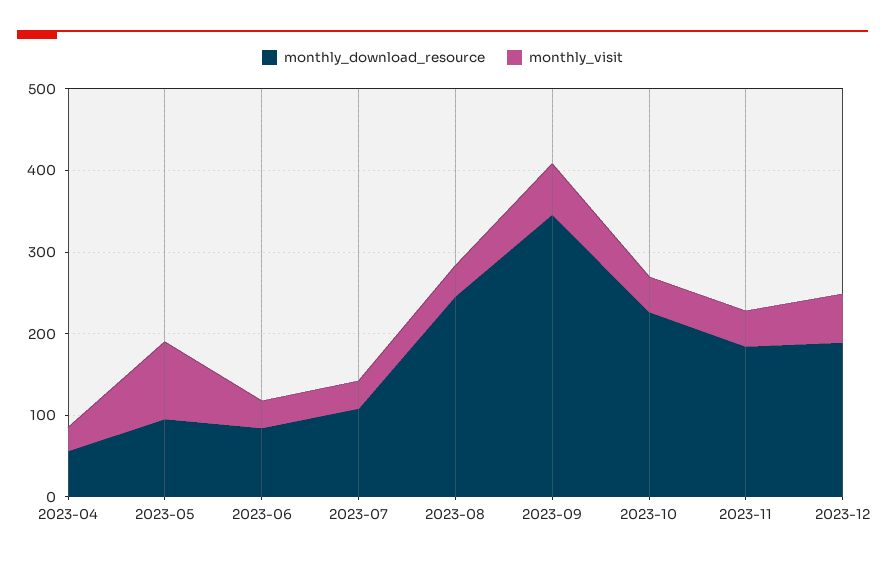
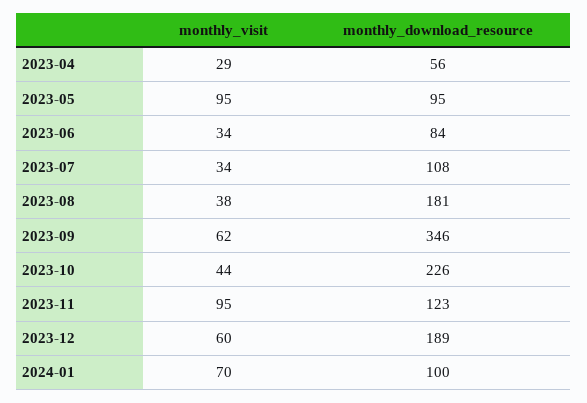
monthly_download_resource, 2023-08: 240 -> 181
monthly_download_resource, 2023-11: 180 -> 123
monthly_visit, 2023-11: 40 -> 95
monthly_visit, 2024-01: none -> 70
monthly_download_resource, 2024-01: none -> 100

